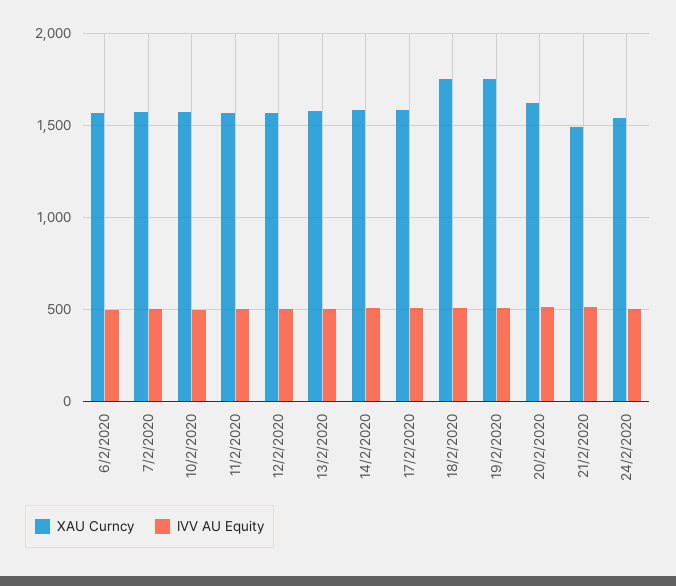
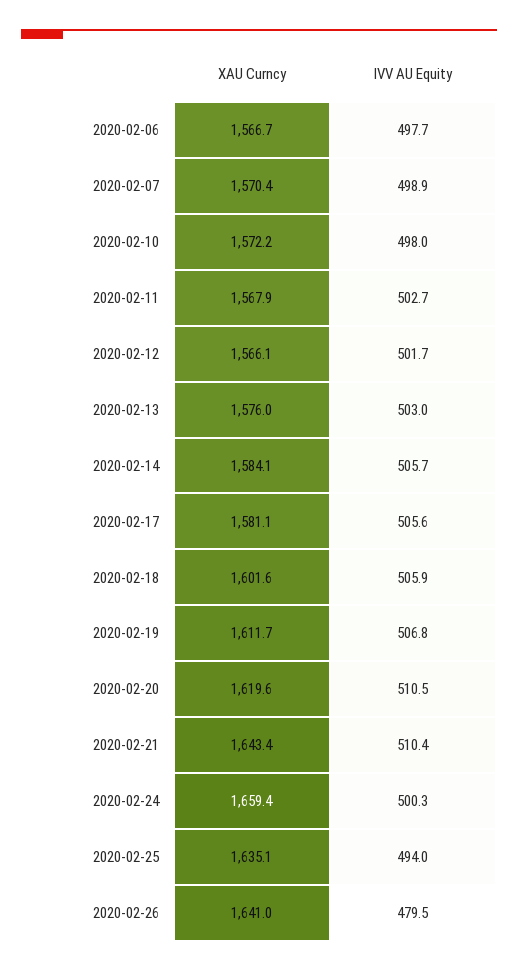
XAU Curncy, 18/2/2020: 1750 -> 1601.6
XAU Curncy, 19/2/2020: 1750 -> 1611.7
XAU Curncy, 21/2/2020: 1500 -> 1643.4
XAU Curncy, 24/2/2020: 1550 -> 1659.4
XAU Curncy, 2020-02-25: none -> 1635.1
IVV AU Equity, 2020-02-25: none -> 494
XAU Curncy, 2020-02-26: none -> 1641
IVV AU Equity, 2020-02-26: none -> 479.5

